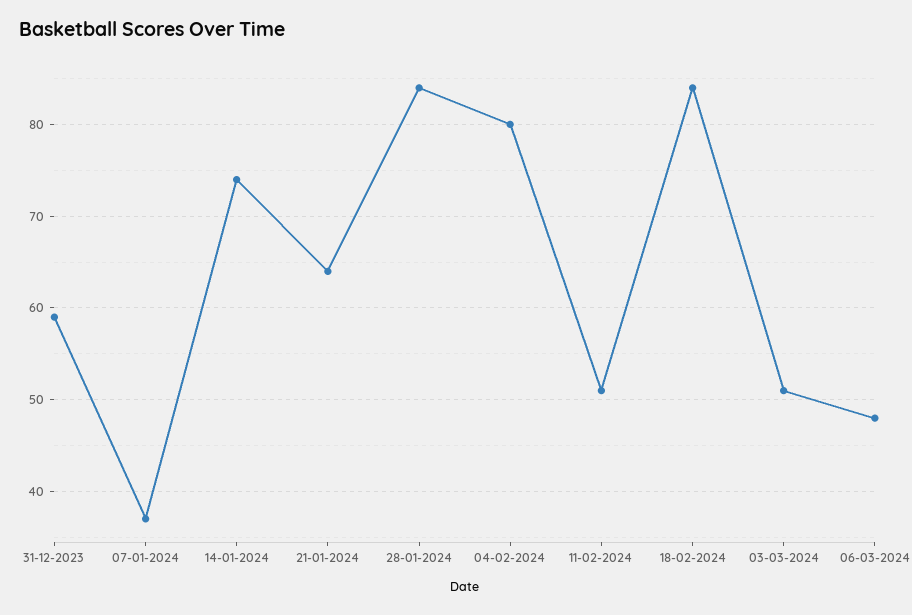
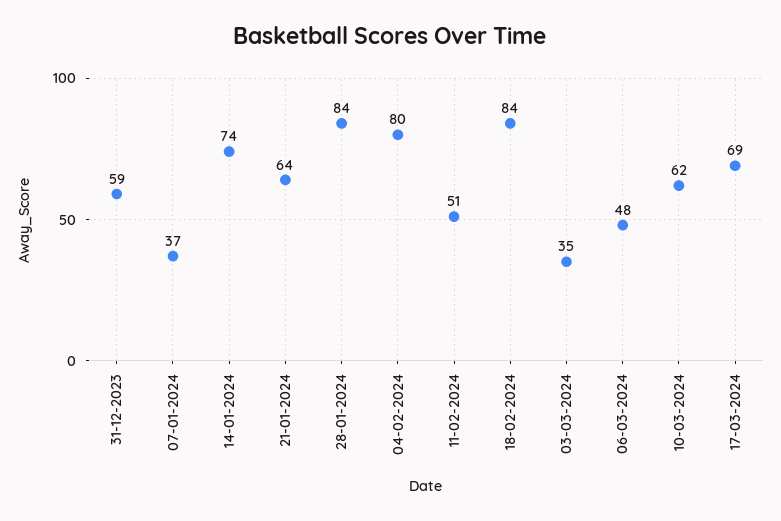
03-03-2024: 51 -> 35
10-03-2024: none -> 62
17-03-2024: none -> 69

